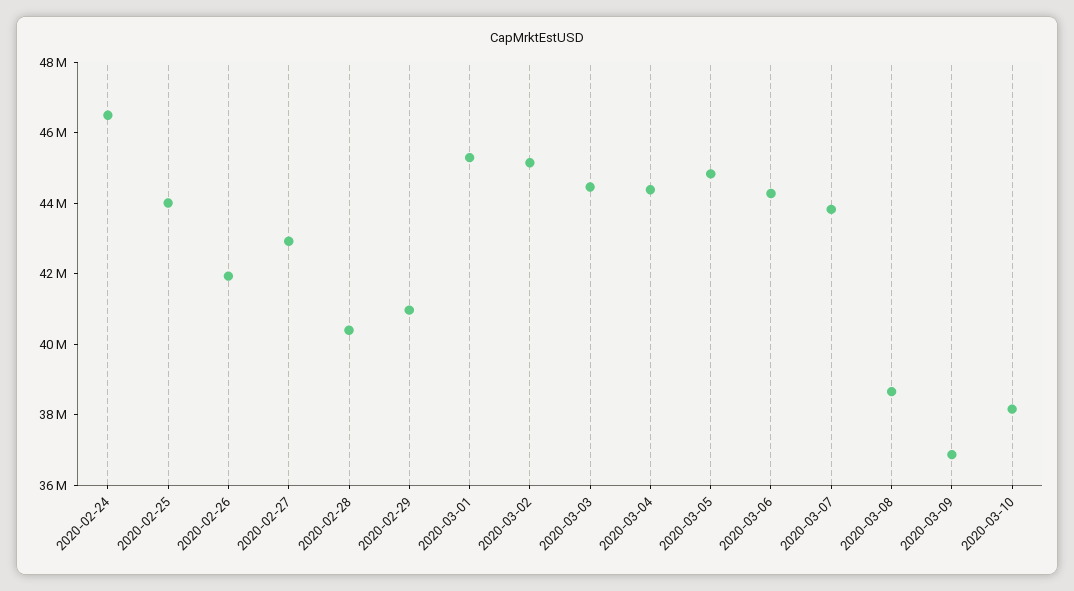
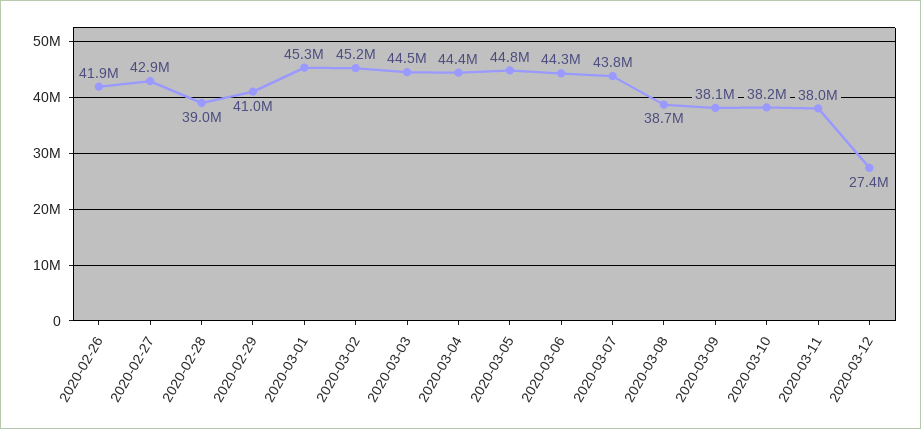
2020-02-24: 46500000 -> none
2020-02-25: 44000000 -> none
2020-02-28: 40500000 -> 39000000
2020-03-09: 37000000 -> 38100000
2020-03-11: none -> 38000000
2020-03-12: none -> 27400000

